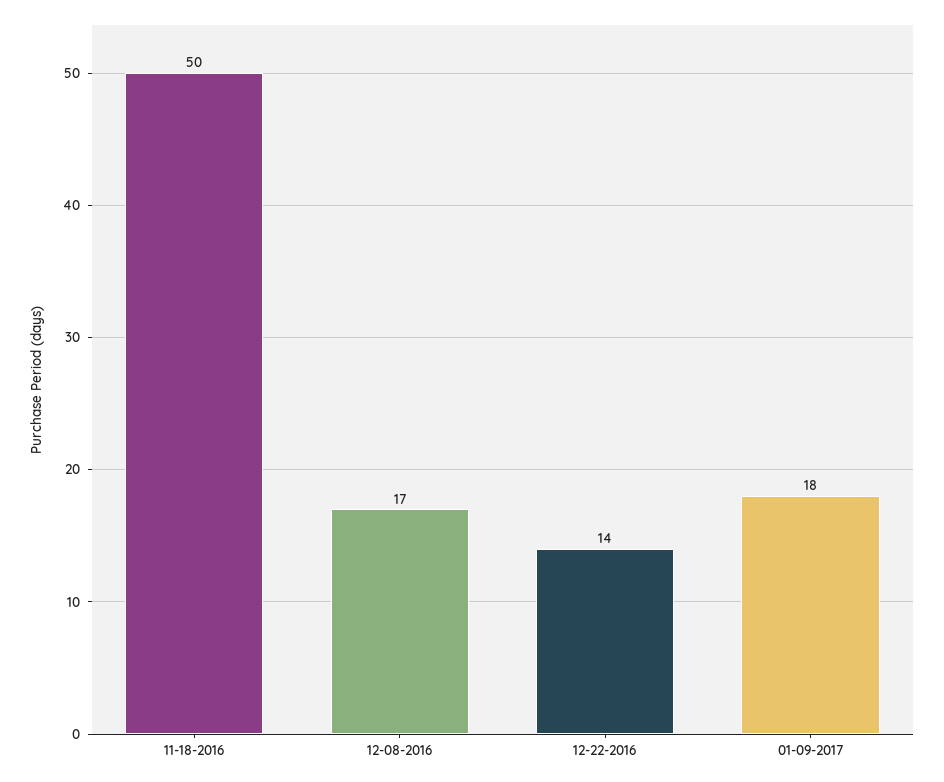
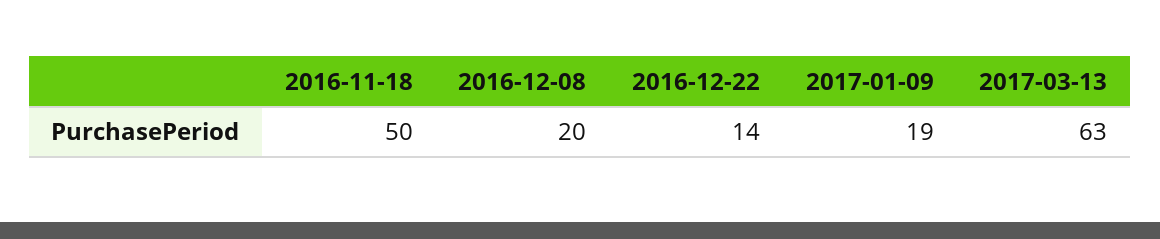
12-08-2016: 17 -> 20
01-09-2017: 18 -> 19
2017-03-13: none -> 63

